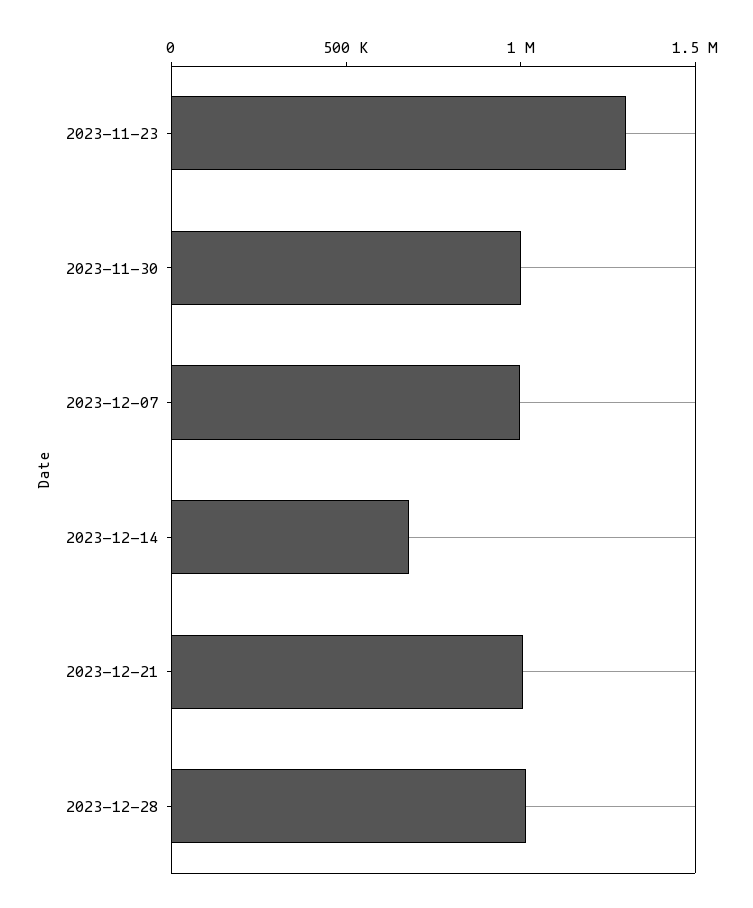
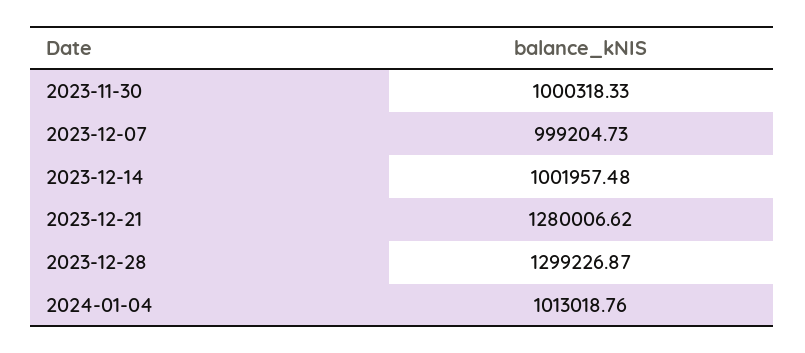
2023-11-23: 1300000 -> none
2023-12-14: 700000 -> 1001957.48
2023-12-21: 1000000 -> 1280006.62
2023-12-28: 1000000 -> 1299226.87
2024-01-04: none -> 1013018.76

